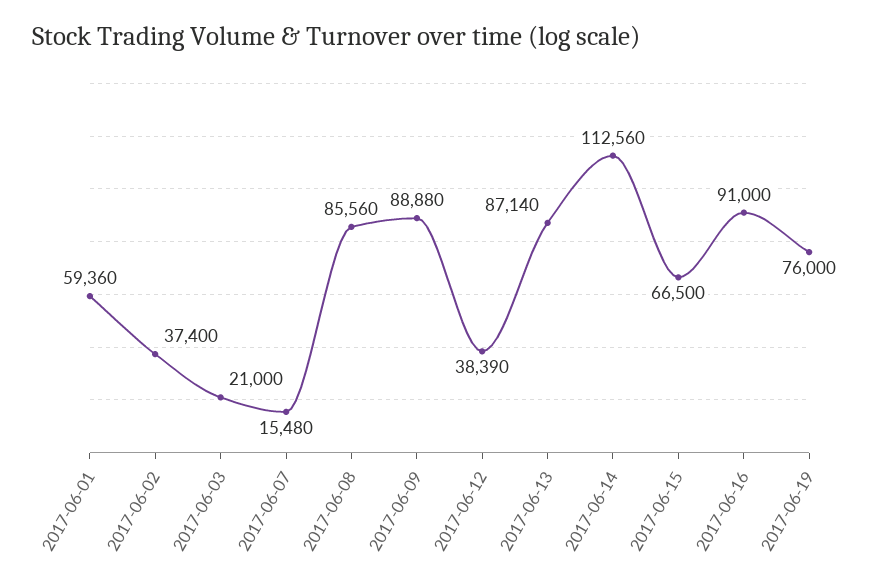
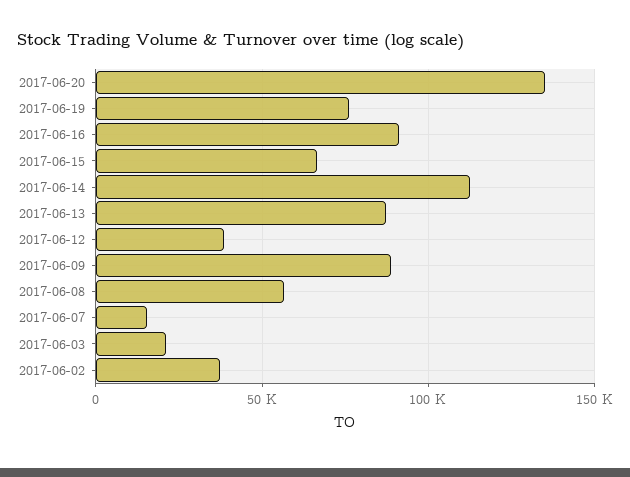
2017-06-01: 59360 -> none
2017-06-08: 85560 -> 55000
2017-06-20: none -> 135000

